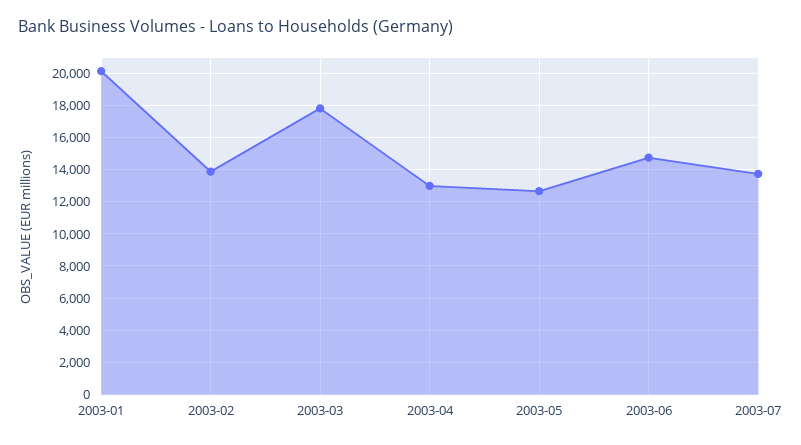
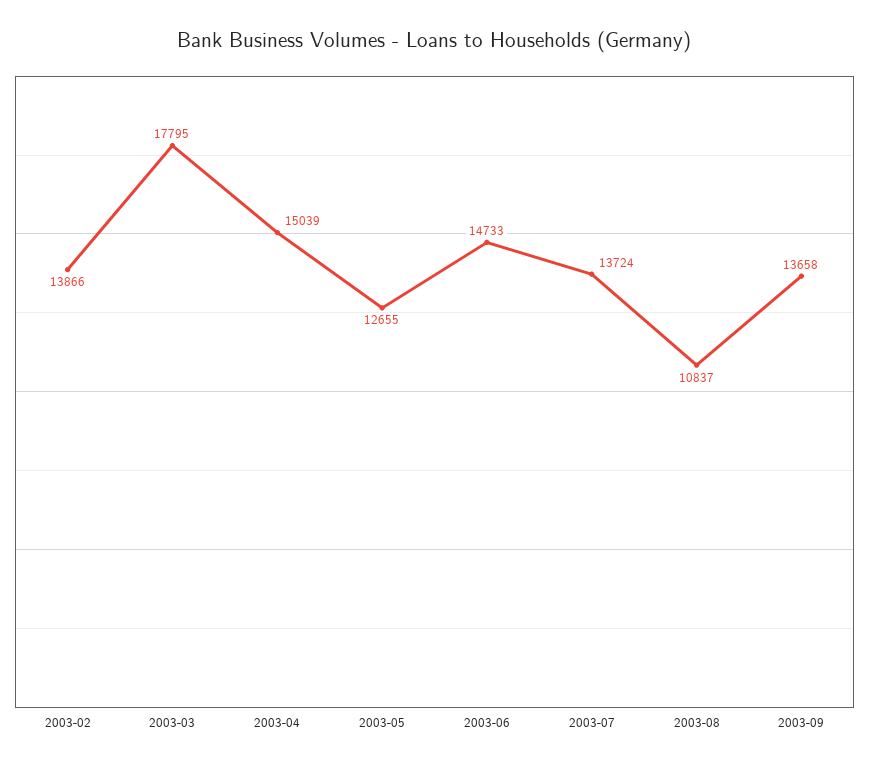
2003-01: 20000 -> none
2003-04: 13000 -> 15039
2003-08: none -> 10837
2003-09: none -> 13658

